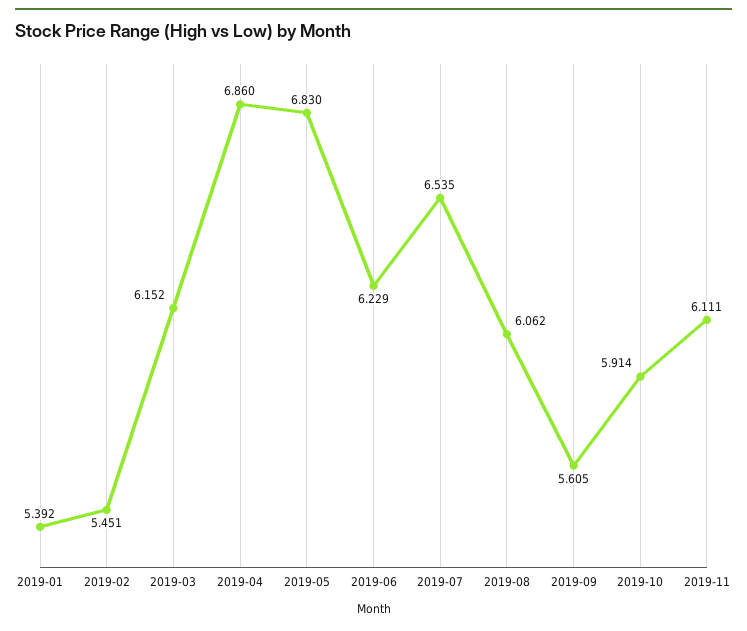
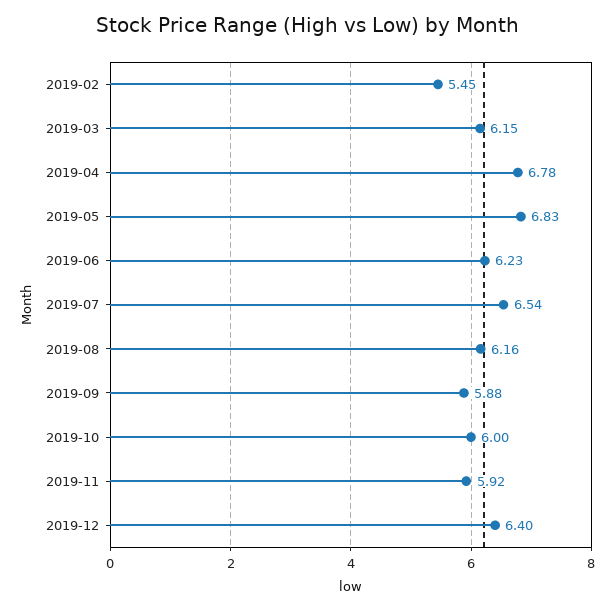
2019-01: 5.392 -> none
2019-04: 6.86 -> 6.78
2019-08: 6.062 -> 6.16
2019-09: 5.605 -> 5.88
2019-10: 5.914 -> 6
2019-11: 6.111 -> 5.92
2019-12: none -> 6.4

